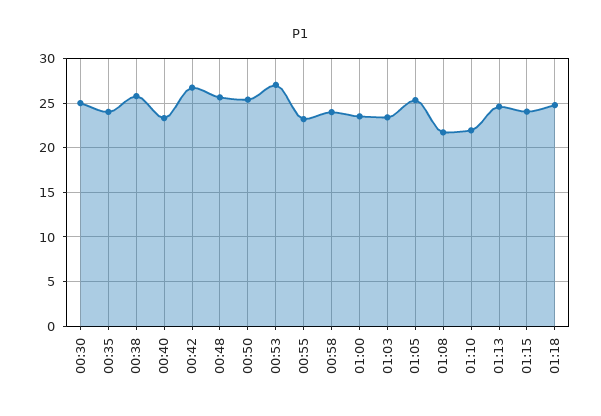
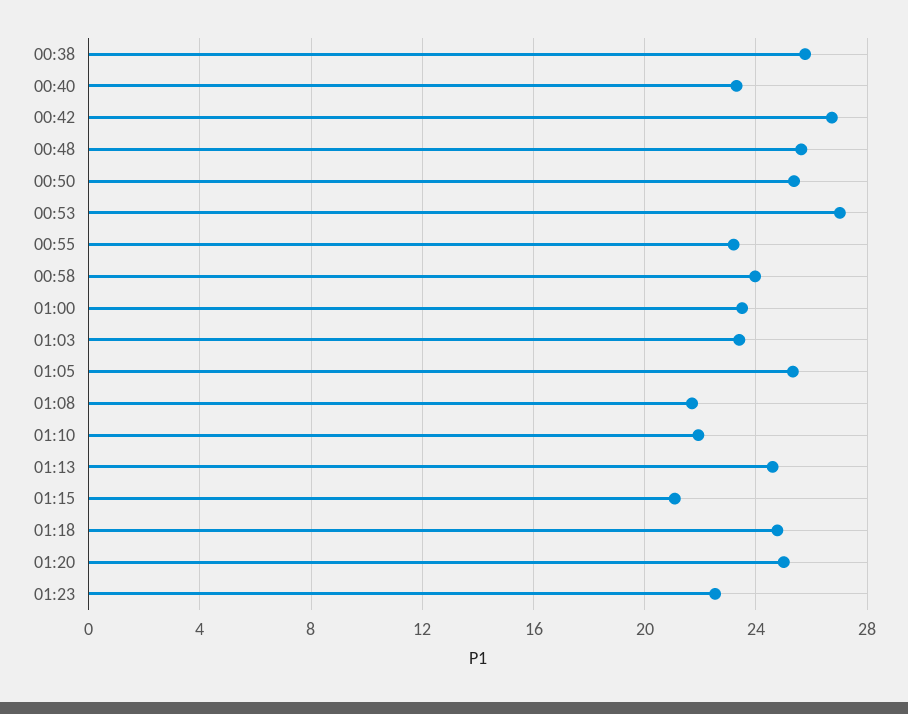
00:30: 25 -> none
00:35: 24 -> none
01:15: 24 -> 21
01:20: none -> 25
01:23: none -> 22.5

